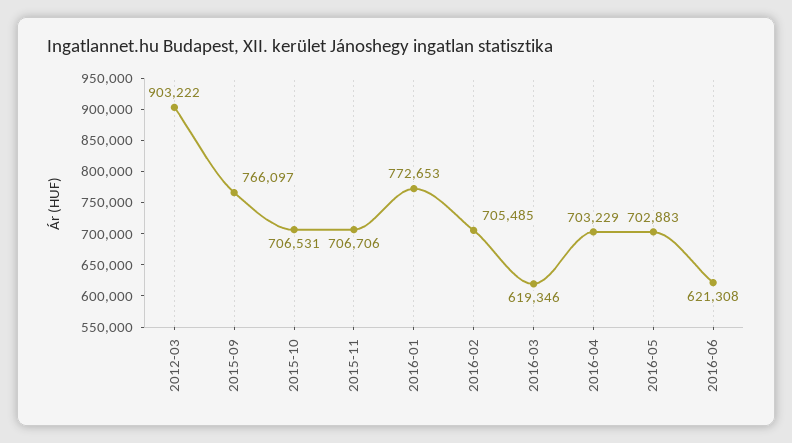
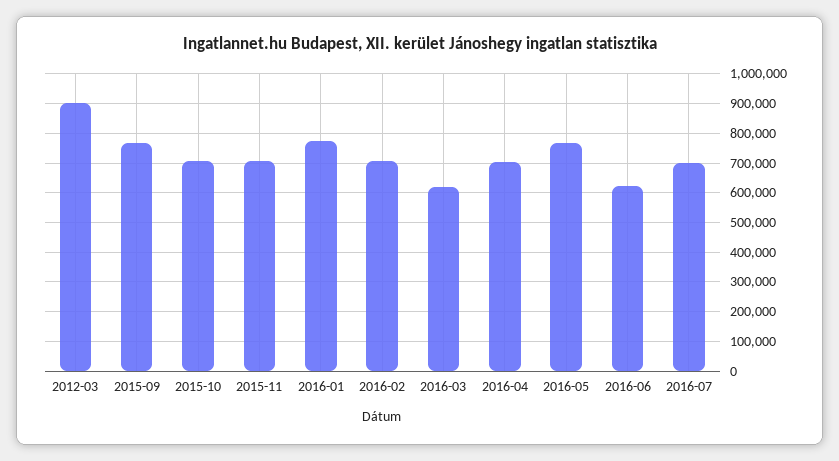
2016-05: 702883 -> 775000
2016-07: none -> 700000

